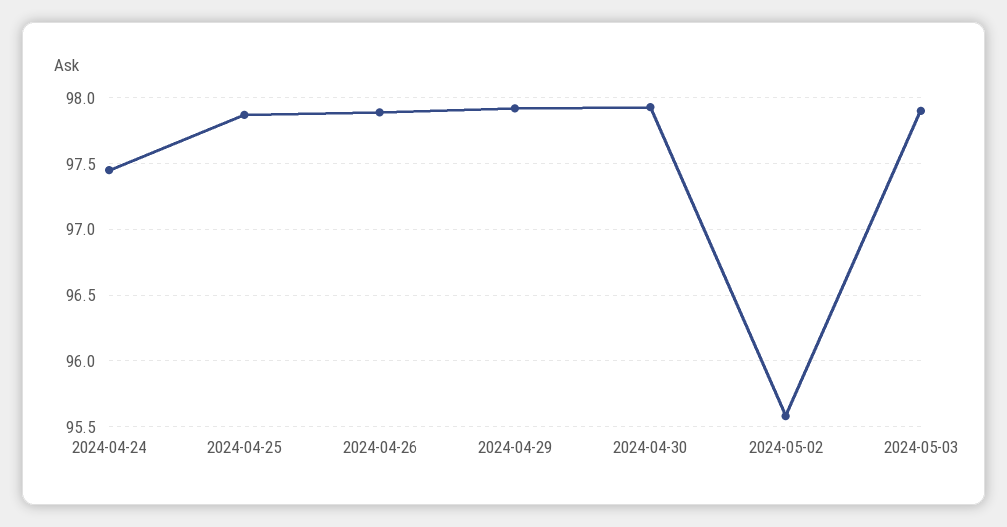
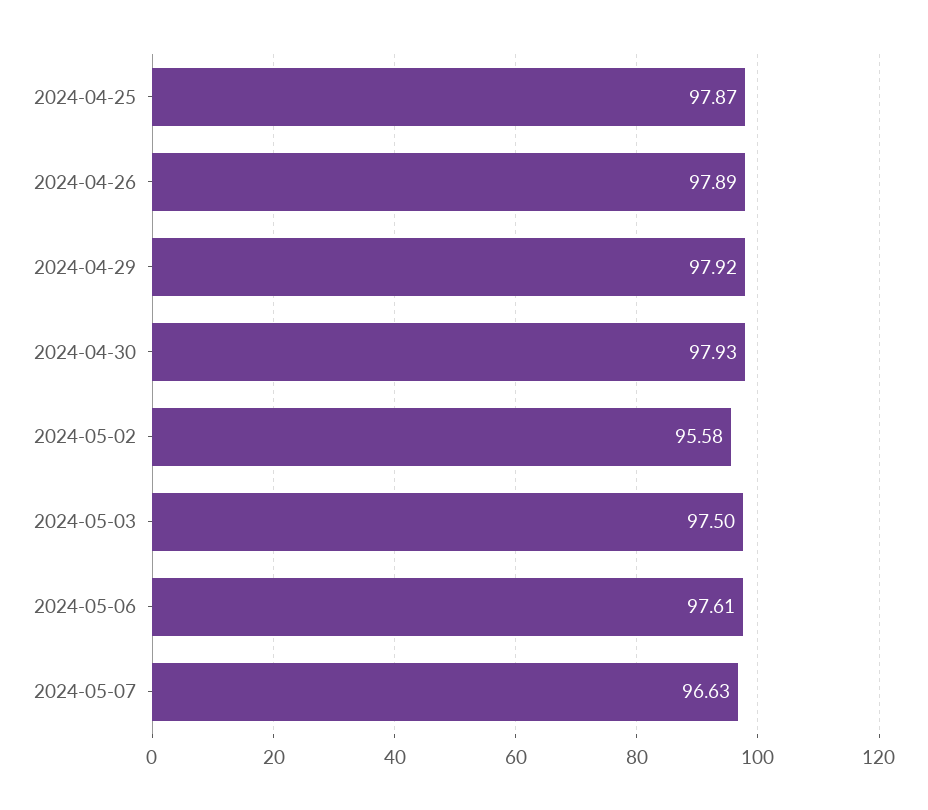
2024-04-24: 97.45 -> none
2024-05-03: 97.9 -> 97.5
2024-05-06: none -> 97.61
2024-05-07: none -> 96.63

